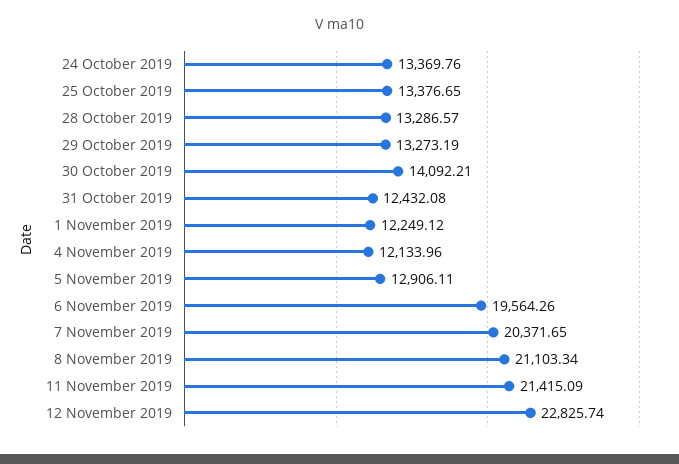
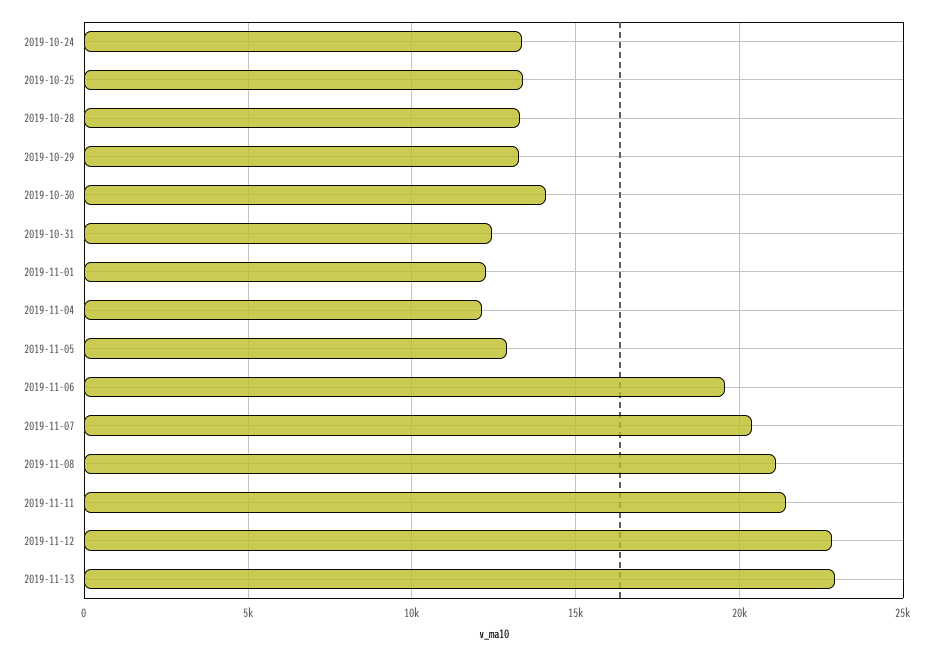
2019-11-13: none -> 23000

